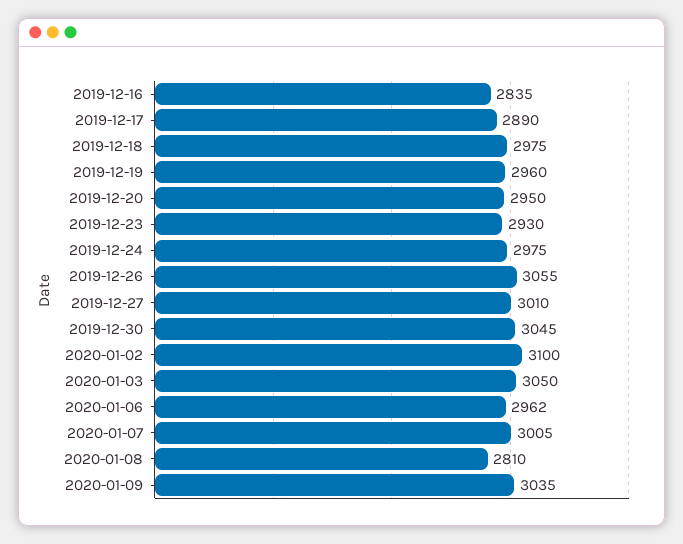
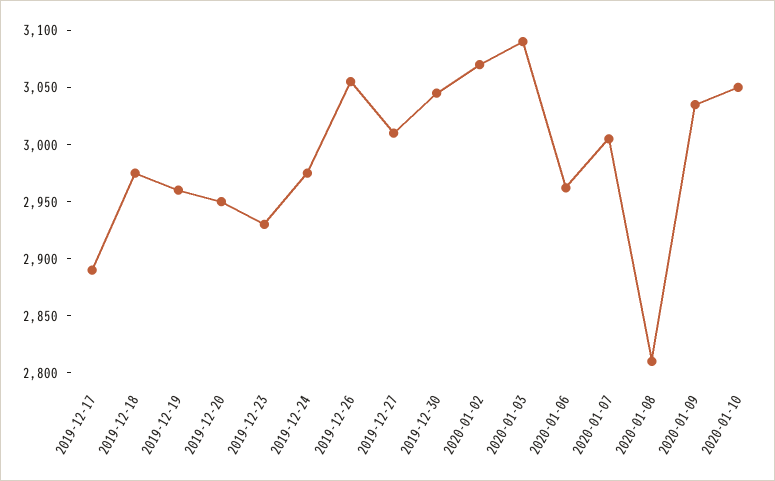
2019-12-16: 2835 -> none
2020-01-02: 3100 -> 3070
2020-01-03: 3050 -> 3090
2020-01-10: none -> 3050

